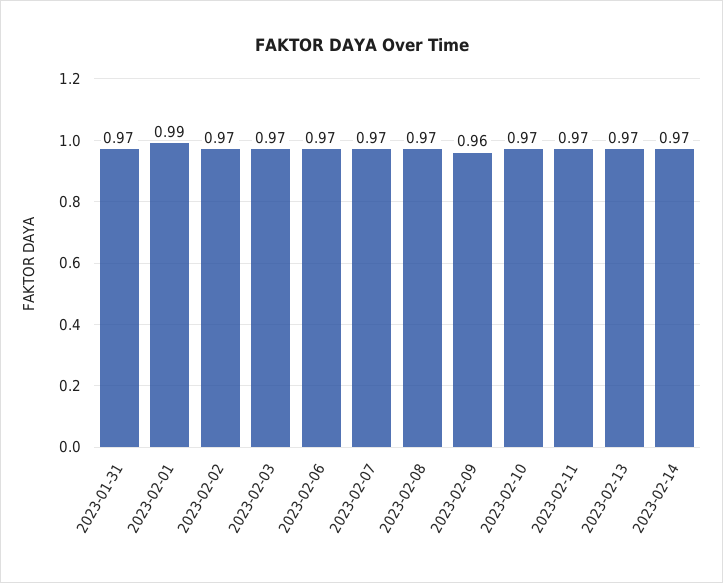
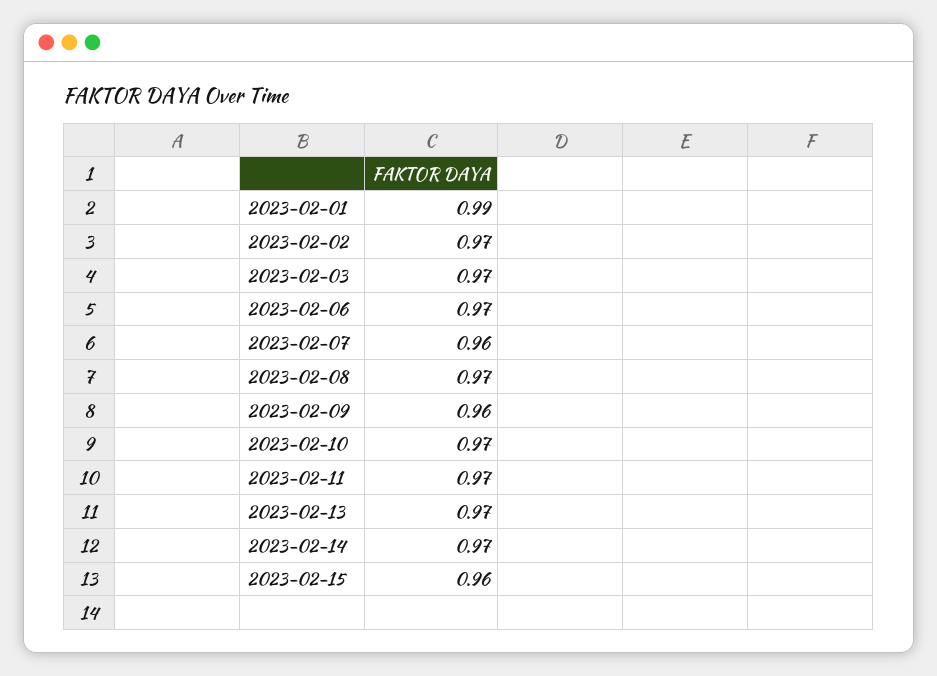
2023-01-31: 0.97 -> none
2023-02-07: 0.97 -> 0.96
2023-02-15: none -> 0.96

